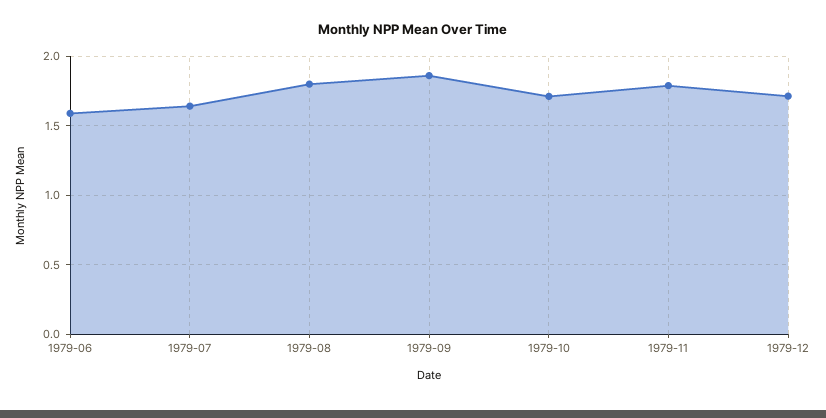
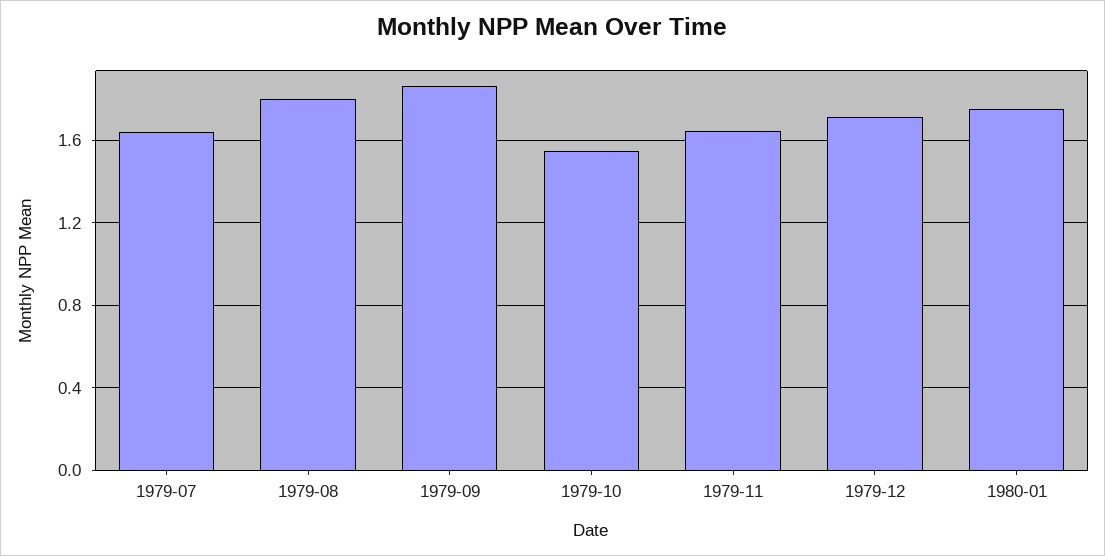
1979-06: 1.6 -> none
1979-10: 1.7 -> 1.55
1979-11: 1.8 -> 1.65
1980-01: none -> 1.75

